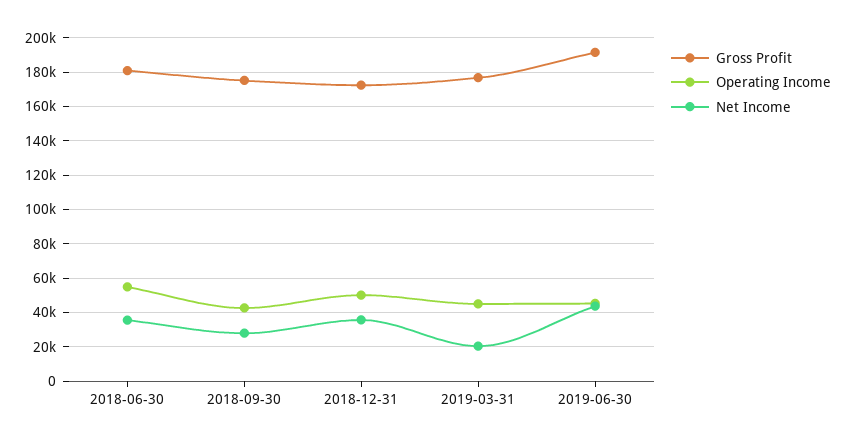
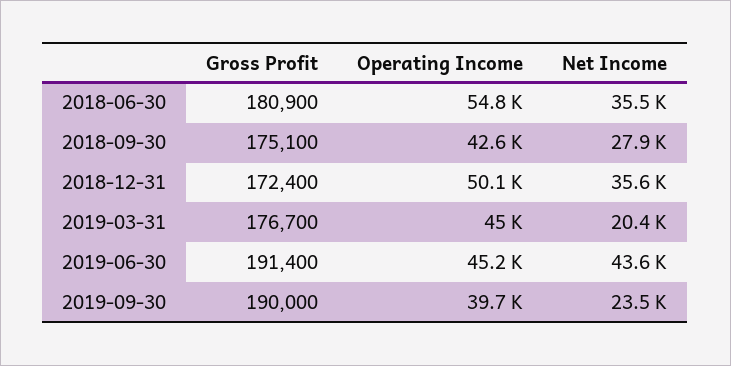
Gross Profit, 2019-09-30: none -> 190000
Operating Income, 2019-09-30: none -> 39700
Net Income, 2019-09-30: none -> 23500

